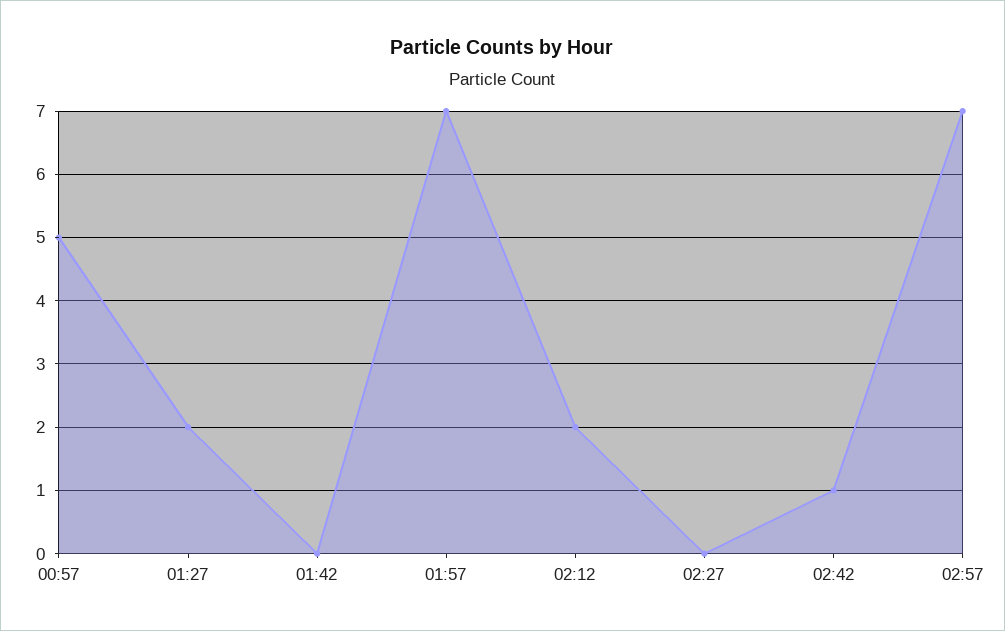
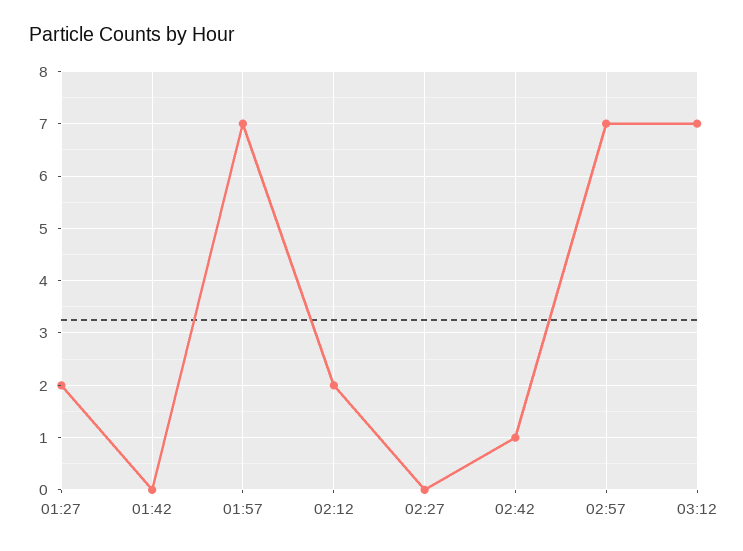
00:57: 5 -> none
03:12: none -> 7

